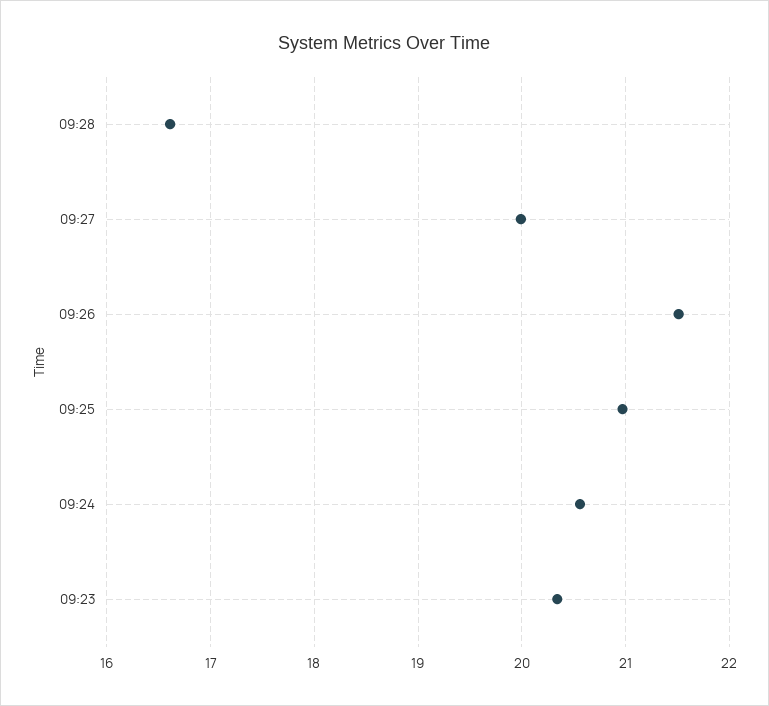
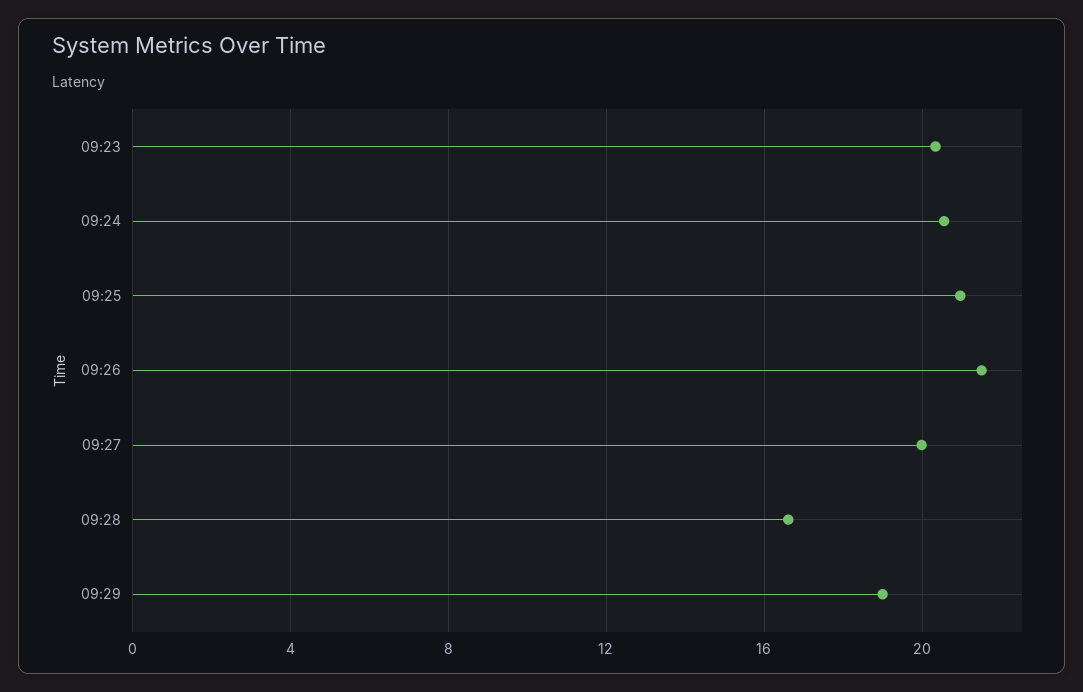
09:29: none -> 19

